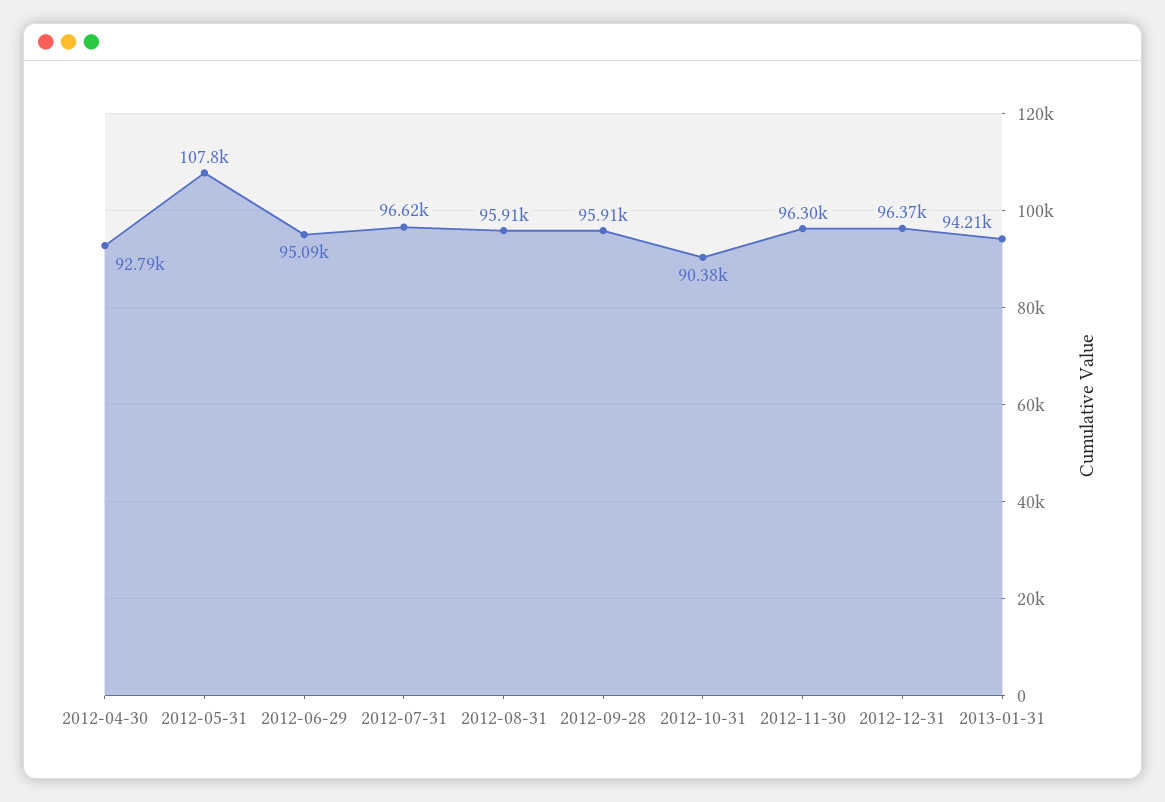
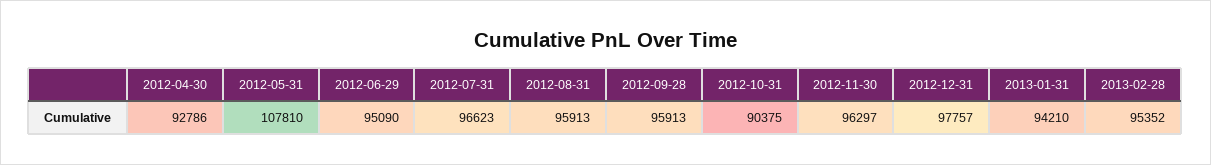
2012-12-31: 96370 -> 97757
2013-02-28: none -> 95352

